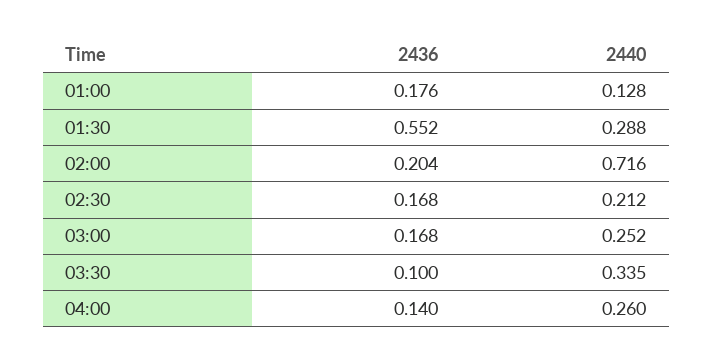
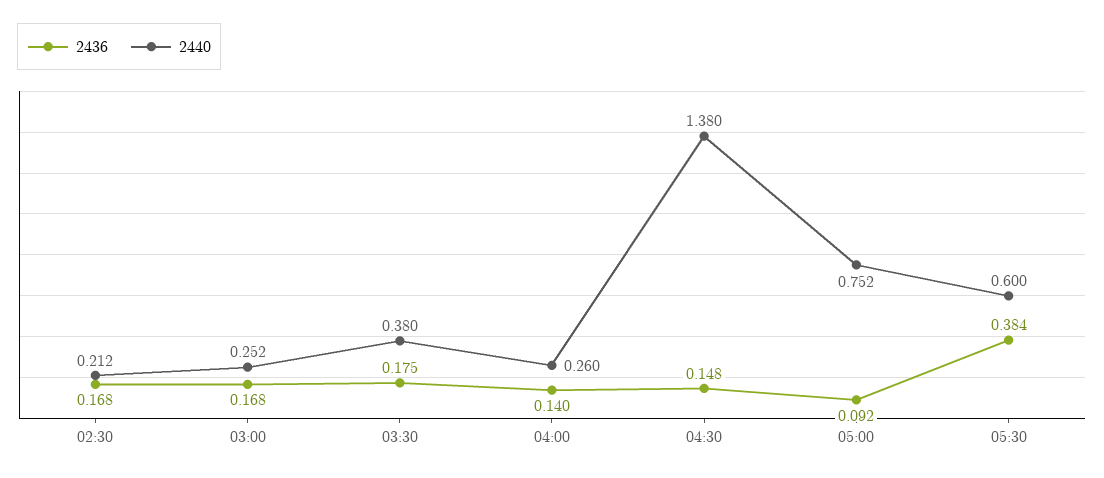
2436, 01:00: 0.176 -> none
2440, 01:00: 0.128 -> none
2436, 01:30: 0.552 -> none
2440, 01:30: 0.288 -> none
2436, 02:00: 0.204 -> none
2440, 02:00: 0.716 -> none
2436, 03:30: 0.1 -> 0.175
2440, 03:30: 0.335 -> 0.38
2436, 04:30: none -> 0.148
2440, 04:30: none -> 1.38
2436, 05:00: none -> 0.092
2440, 05:00: none -> 0.752
2436, 05:30: none -> 0.384
2440, 05:30: none -> 0.6

